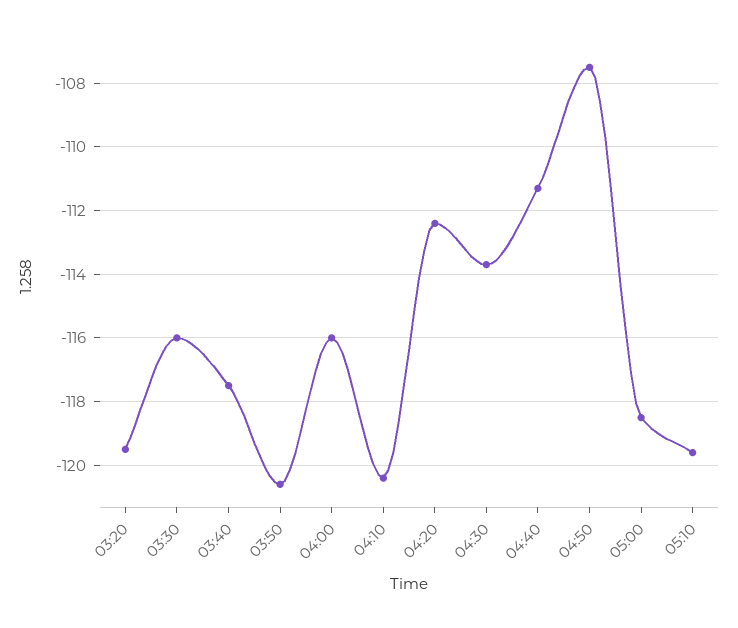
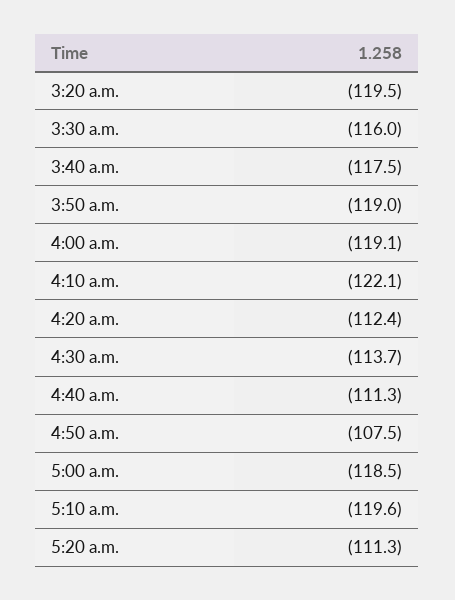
03:50: -120.5 -> -119
04:00: -116 -> -119.1
04:10: -120.5 -> -122.1
5:20 a.m.: none -> -111.3

